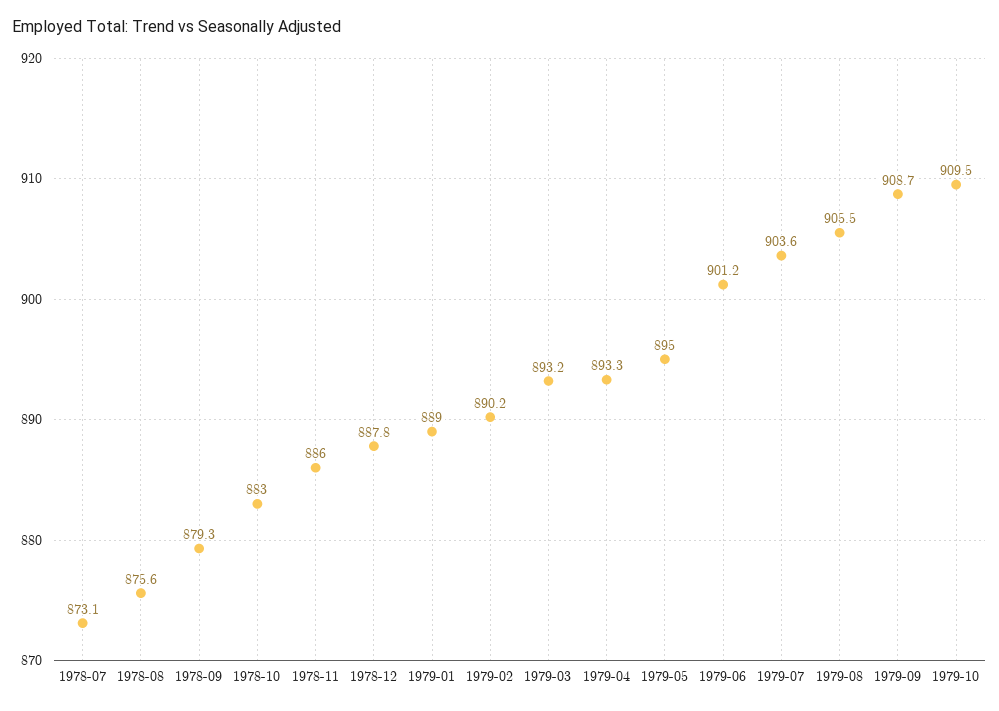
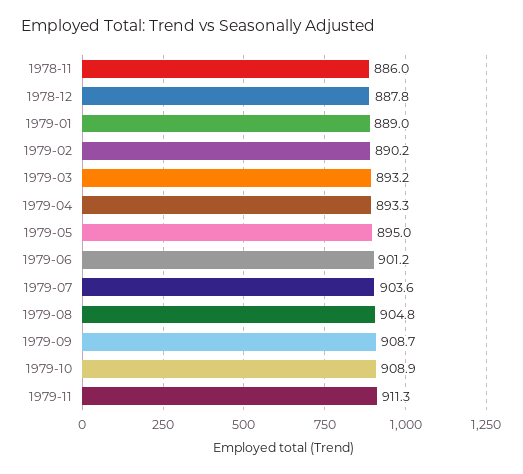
1978-07: 873.1 -> none
1978-08: 875.6 -> none
1978-09: 879.3 -> none
1978-10: 883 -> none
1979-08: 905.5 -> 904.8
1979-10: 909.5 -> 908.9
1979-11: none -> 911.3

